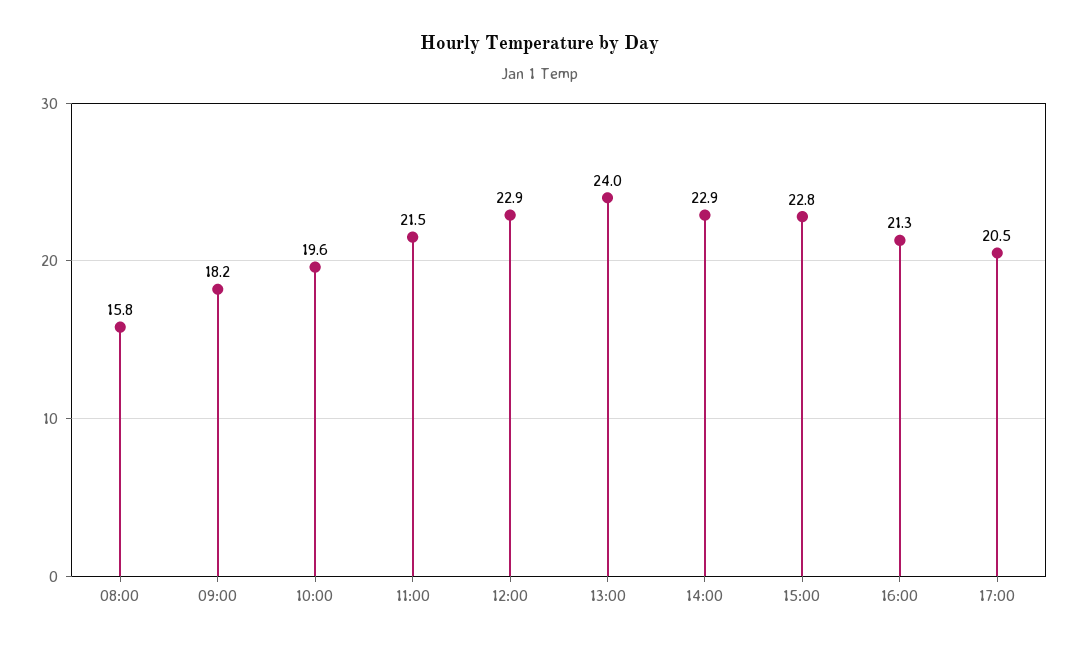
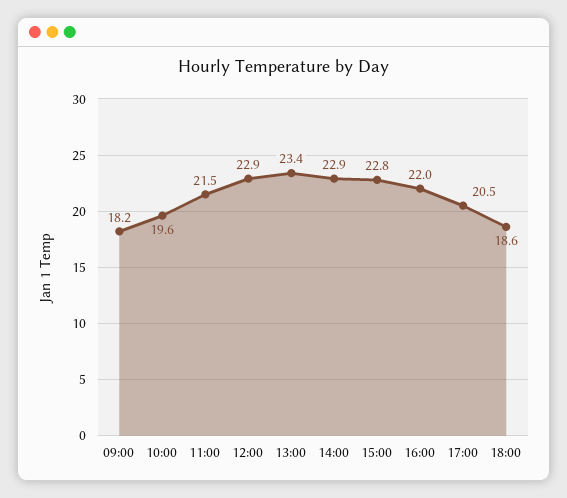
08:00: 15.8 -> none
13:00: 24 -> 23.4
16:00: 21.3 -> 22
18:00: none -> 18.6

